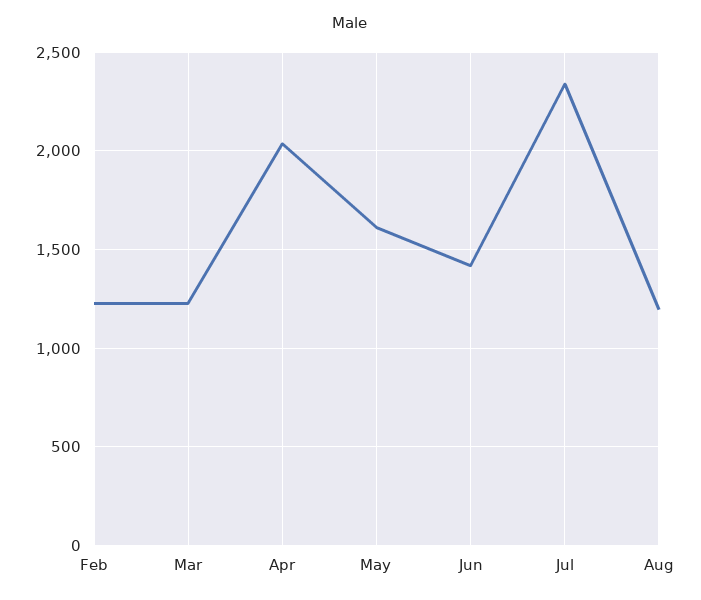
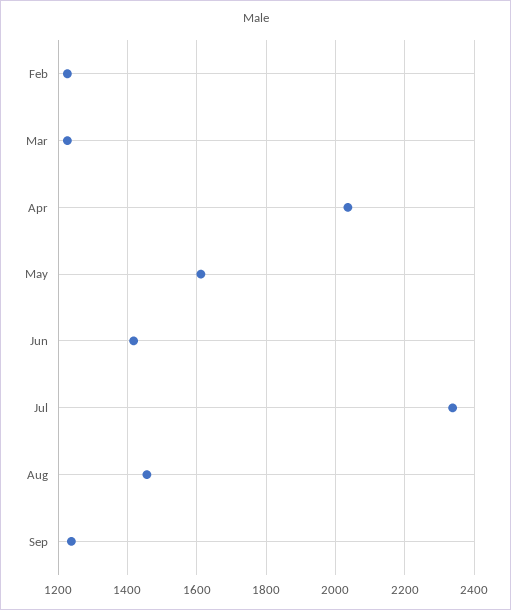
Aug: 1200 -> 1460
Sep: none -> 1240

